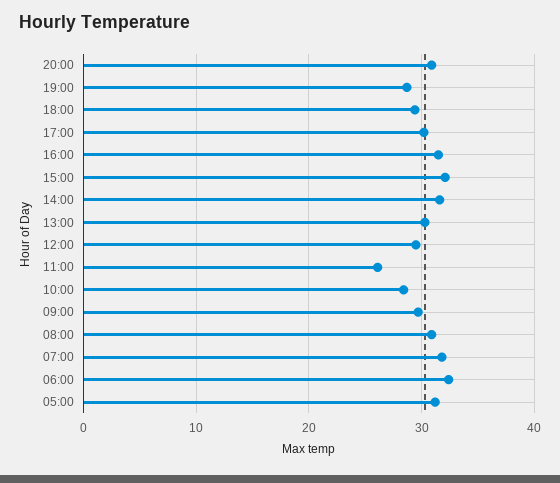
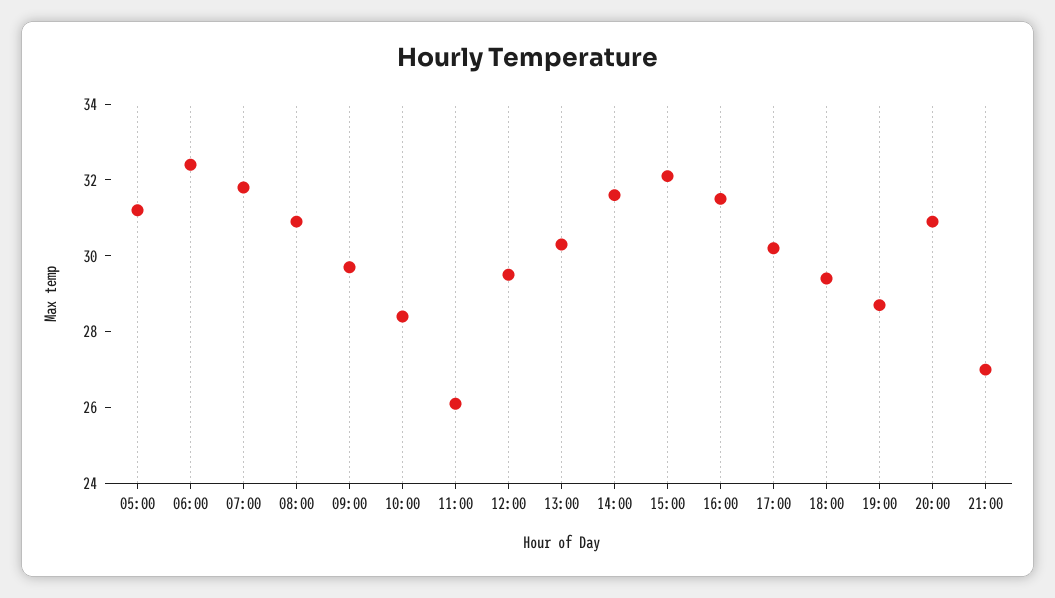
21:00: none -> 27

